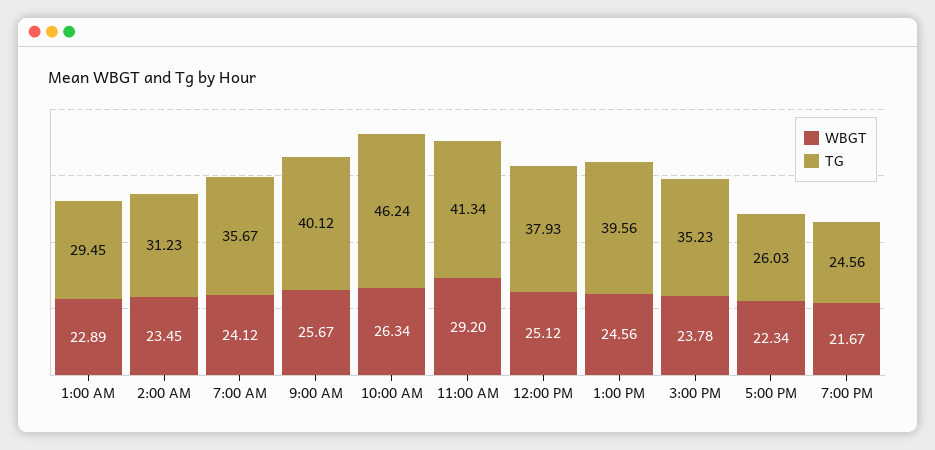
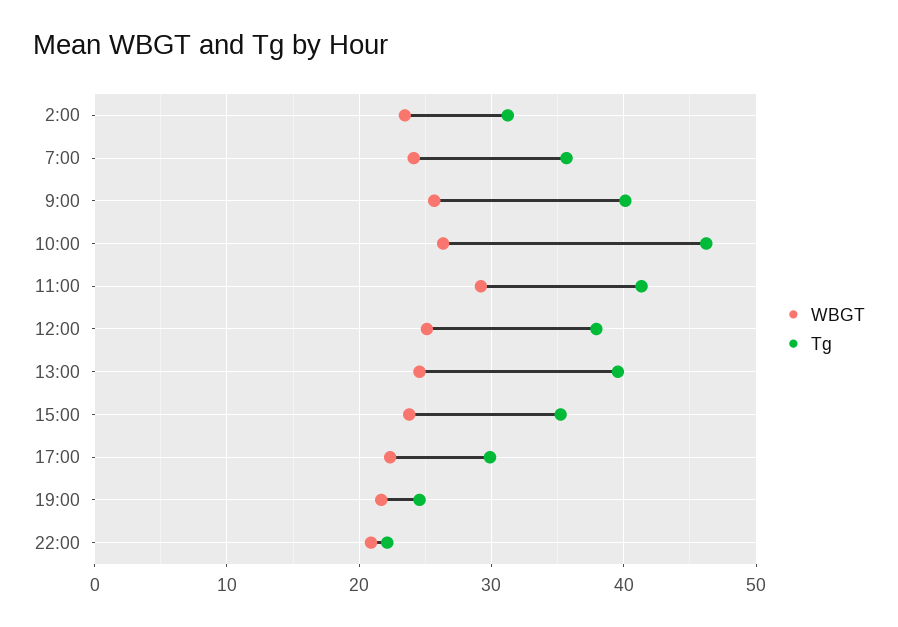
WBGT, 1:00 AM: 22.89 -> none
TG, 1:00 AM: 29.45 -> none
TG, 5:00 PM: 26.03 -> 30
WBGT, 22:00: none -> 21
TG, 22:00: none -> 22

